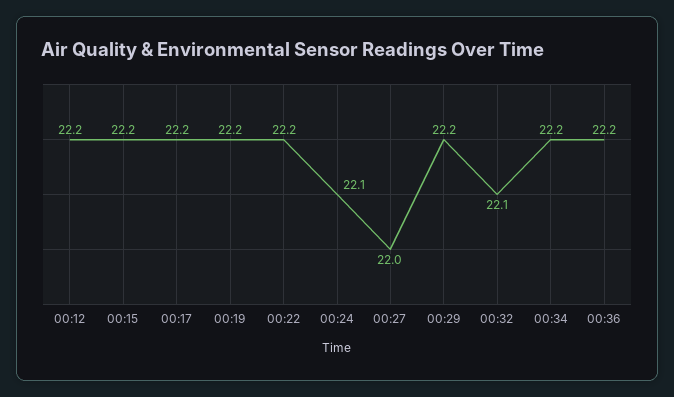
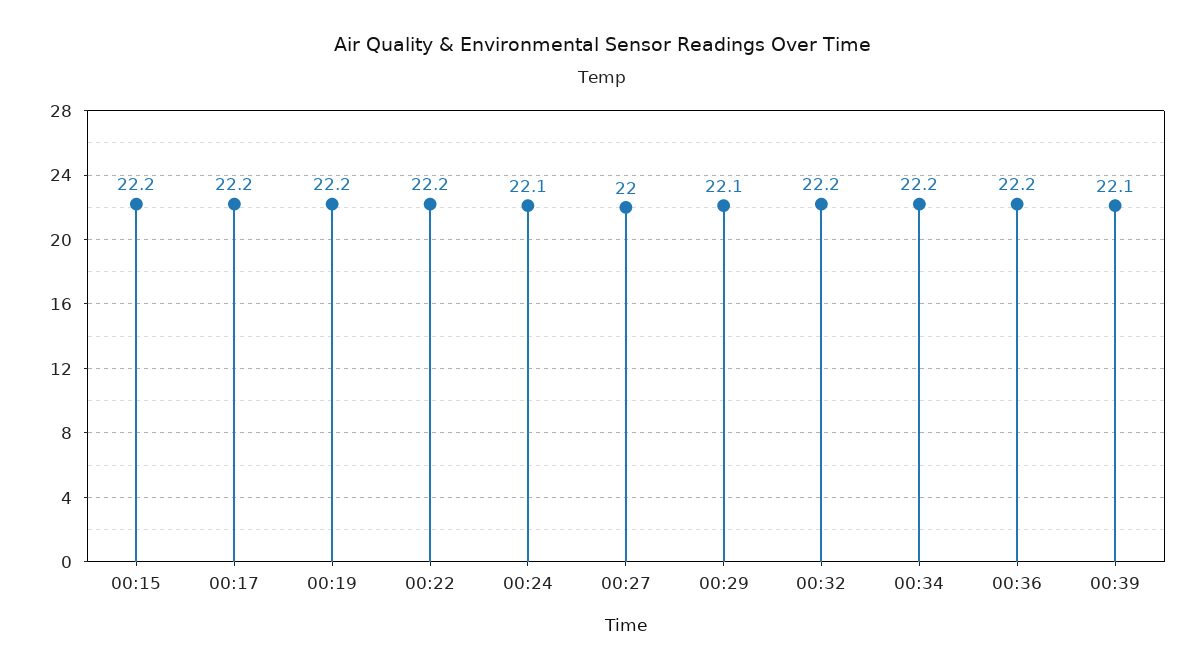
00:12: 22.2 -> none
00:29: 22.2 -> 22.1
00:32: 22.1 -> 22.2
00:39: none -> 22.1

